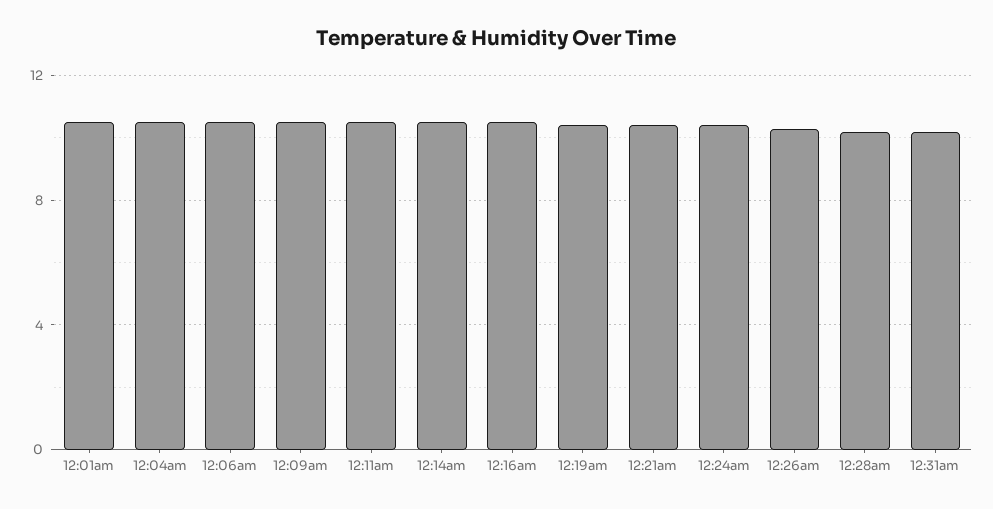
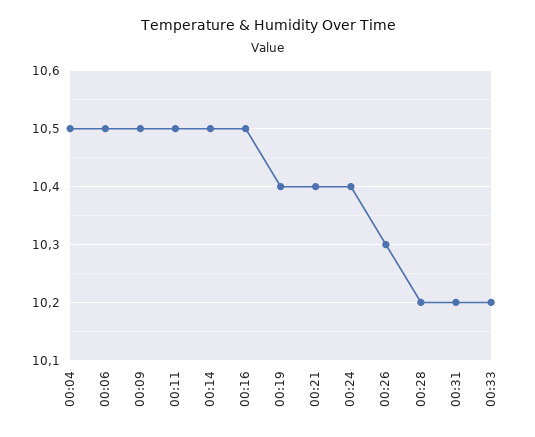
12:01am: 10.5 -> none
00:33: none -> 10.2

